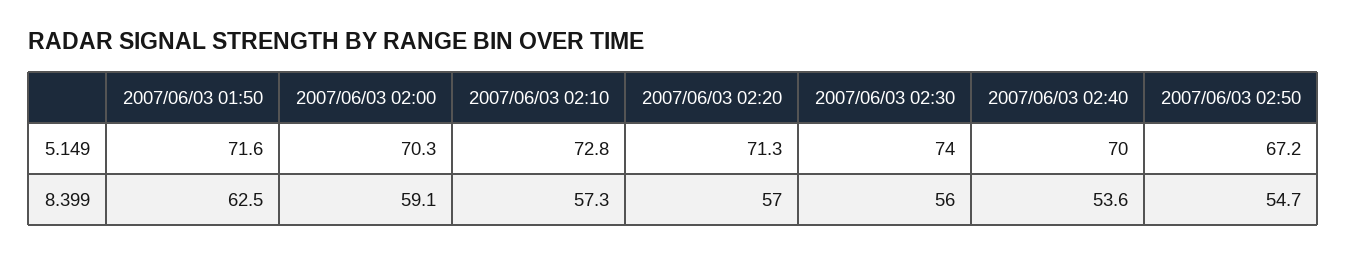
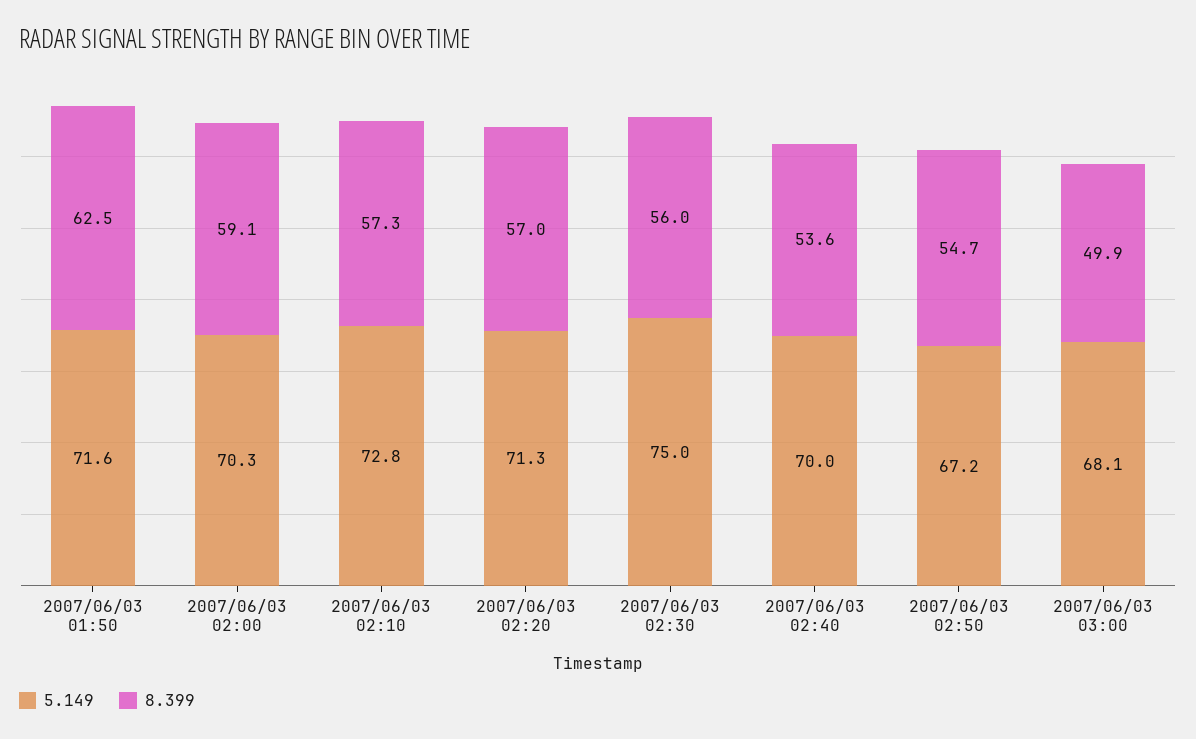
5.149, 2007/06/03 02:30: 74 -> 75
5.149, 2007/06/03 03:00: none -> 68.1
8.399, 2007/06/03 03:00: none -> 49.9

